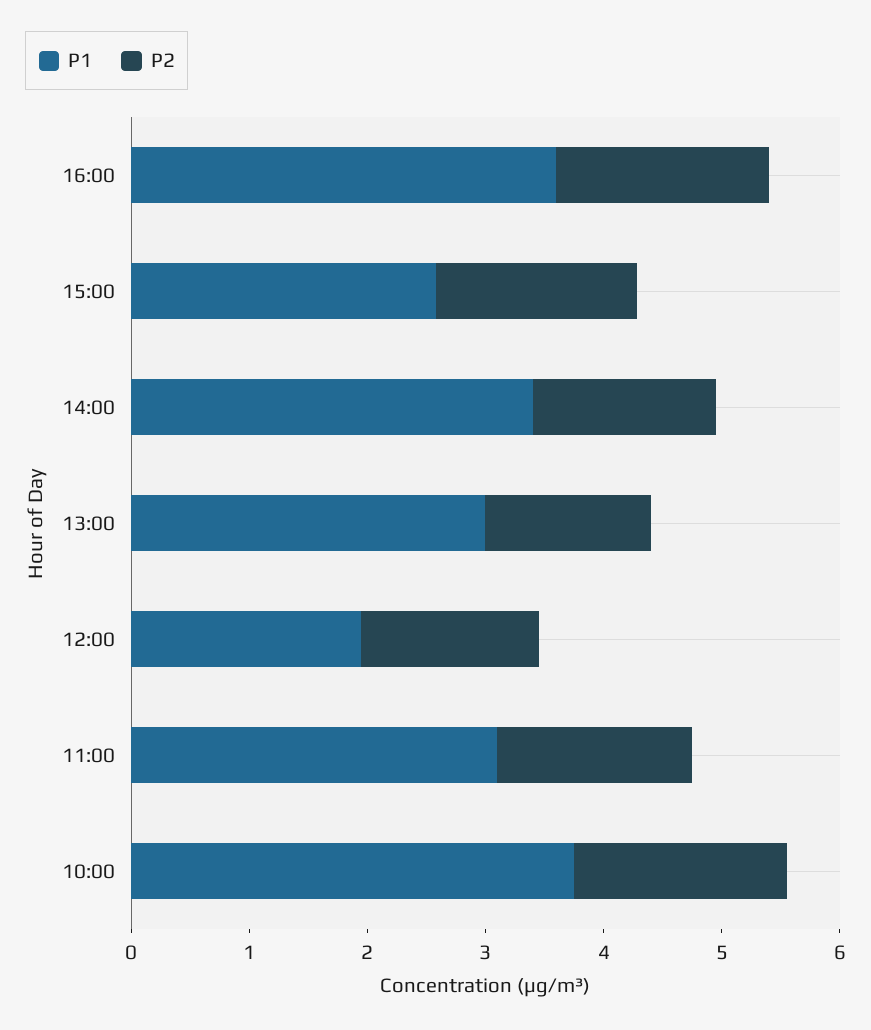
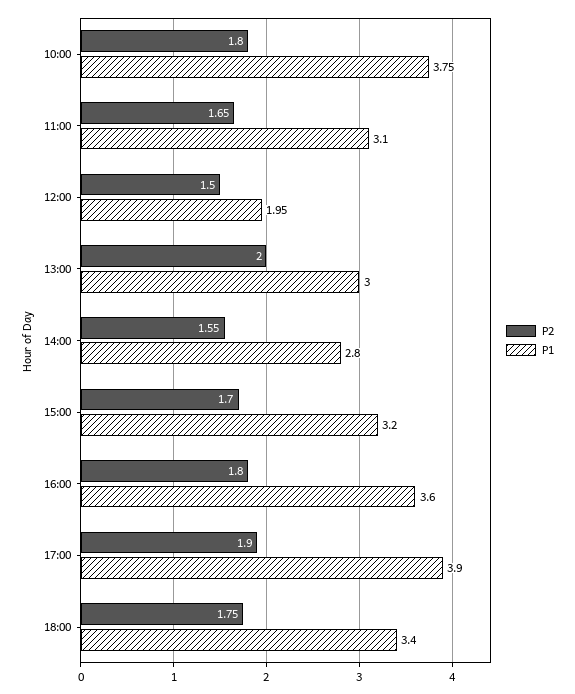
P1, 15:00: 2.6 -> 3.2
P1, 14:00: 3.4 -> 2.8
P2, 13:00: 1.4 -> 2
P2, 17:00: none -> 1.9
P1, 17:00: none -> 3.9
P2, 18:00: none -> 1.75
P1, 18:00: none -> 3.4

